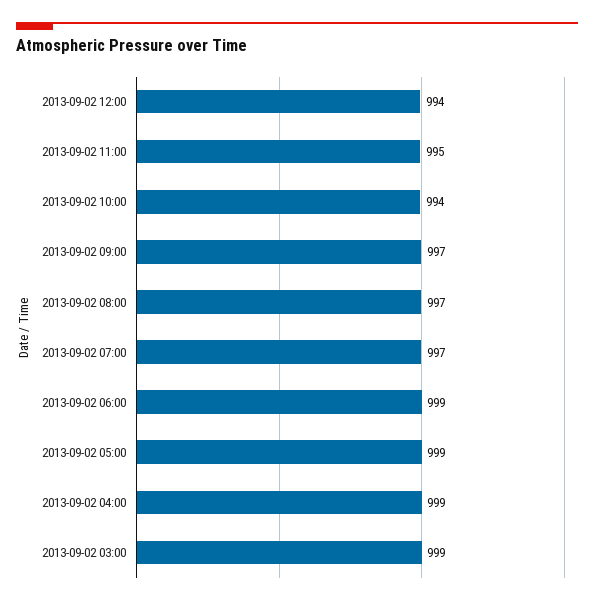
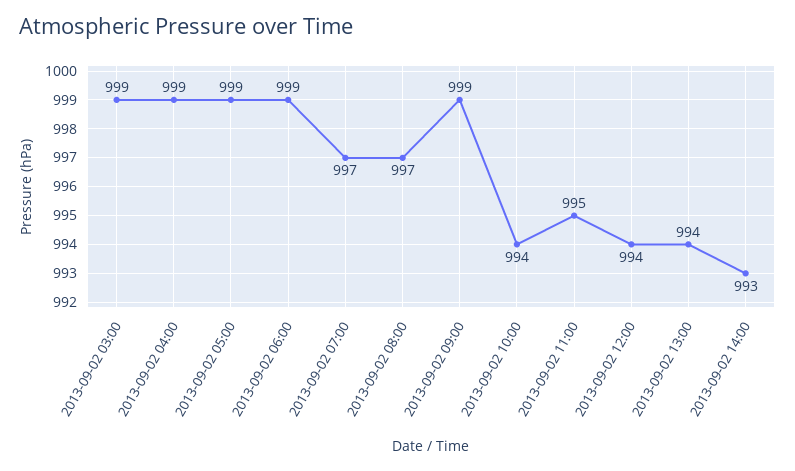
2013-09-02 09:00: 997 -> 999
2013-09-02 13:00: none -> 994
2013-09-02 14:00: none -> 993

